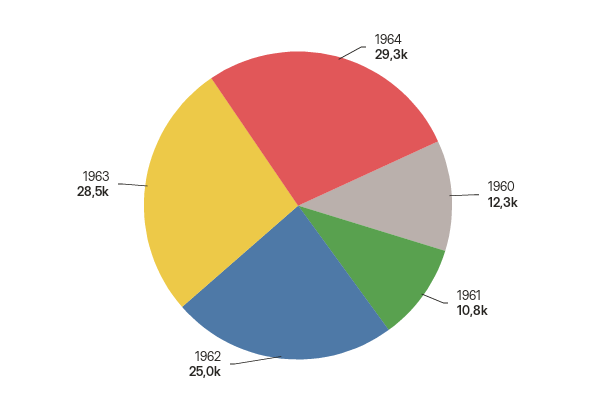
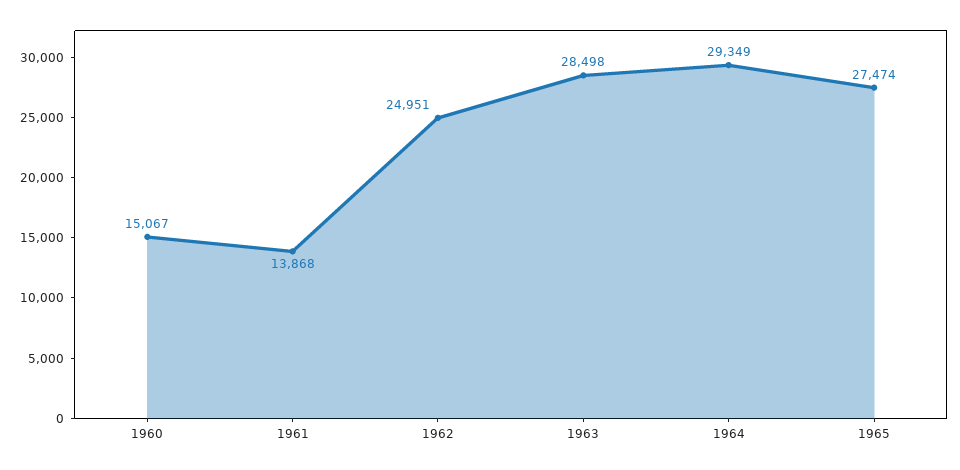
1960: 12300 -> 15067
1961: 10800 -> 13868
1965: none -> 27474

